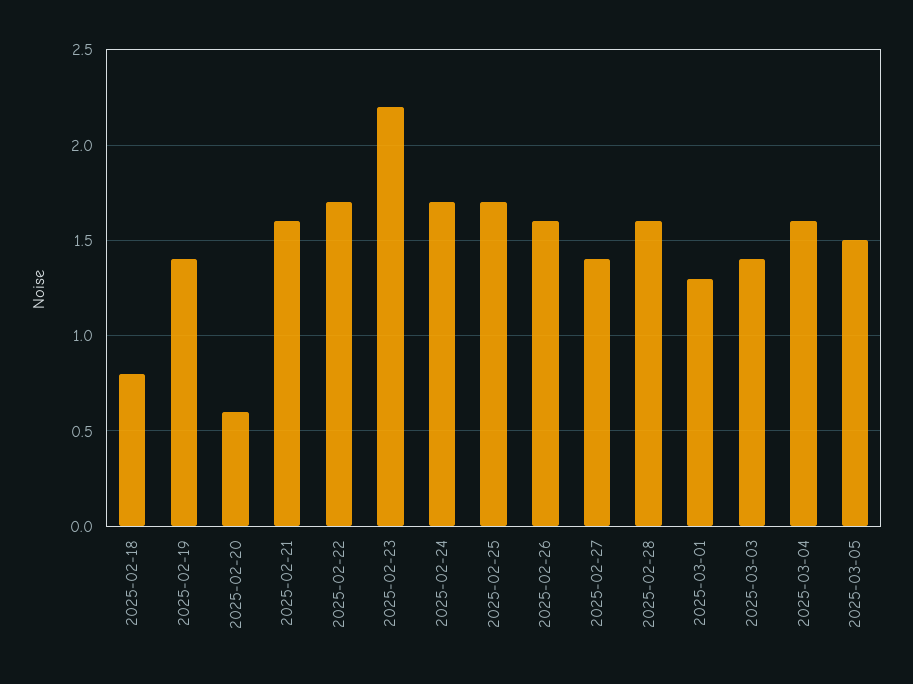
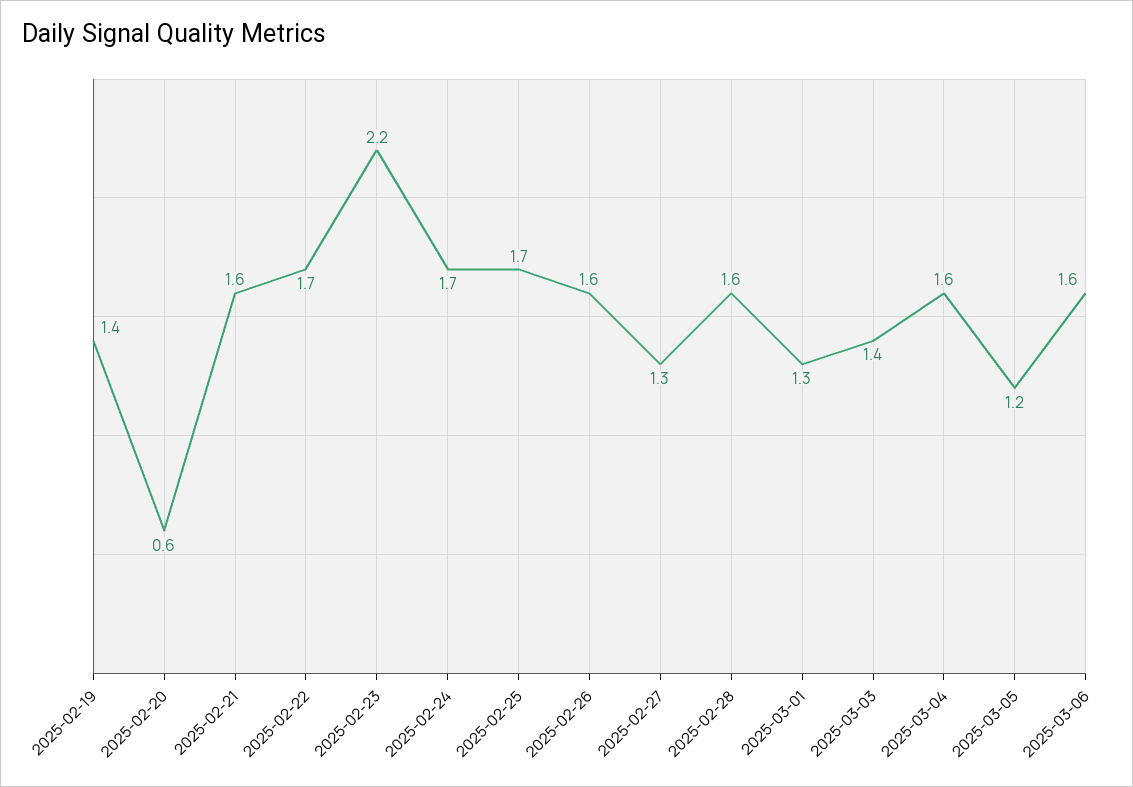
2025-02-18: 0.8 -> none
2025-02-27: 1.4 -> 1.3
2025-03-05: 1.5 -> 1.2
2025-03-06: none -> 1.6

